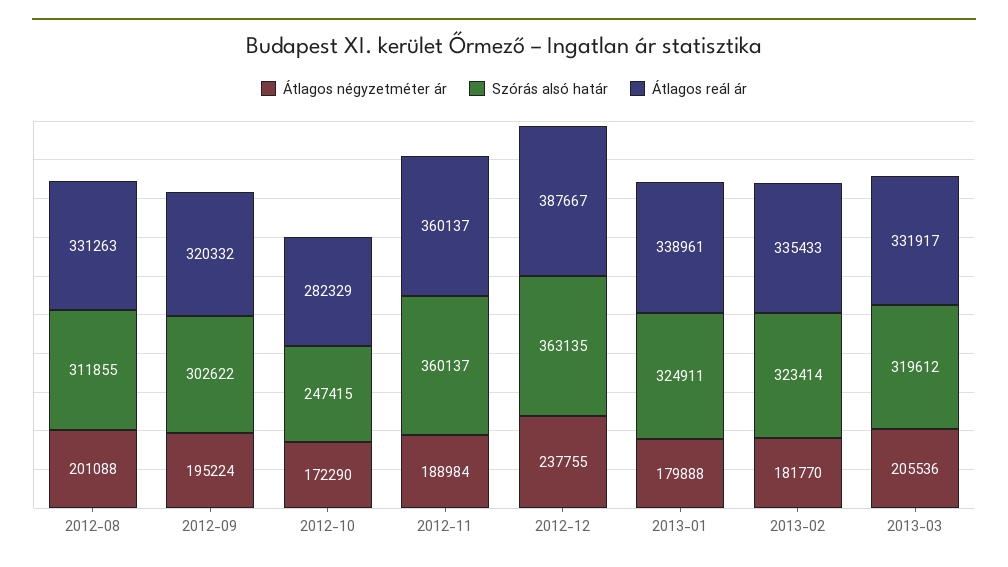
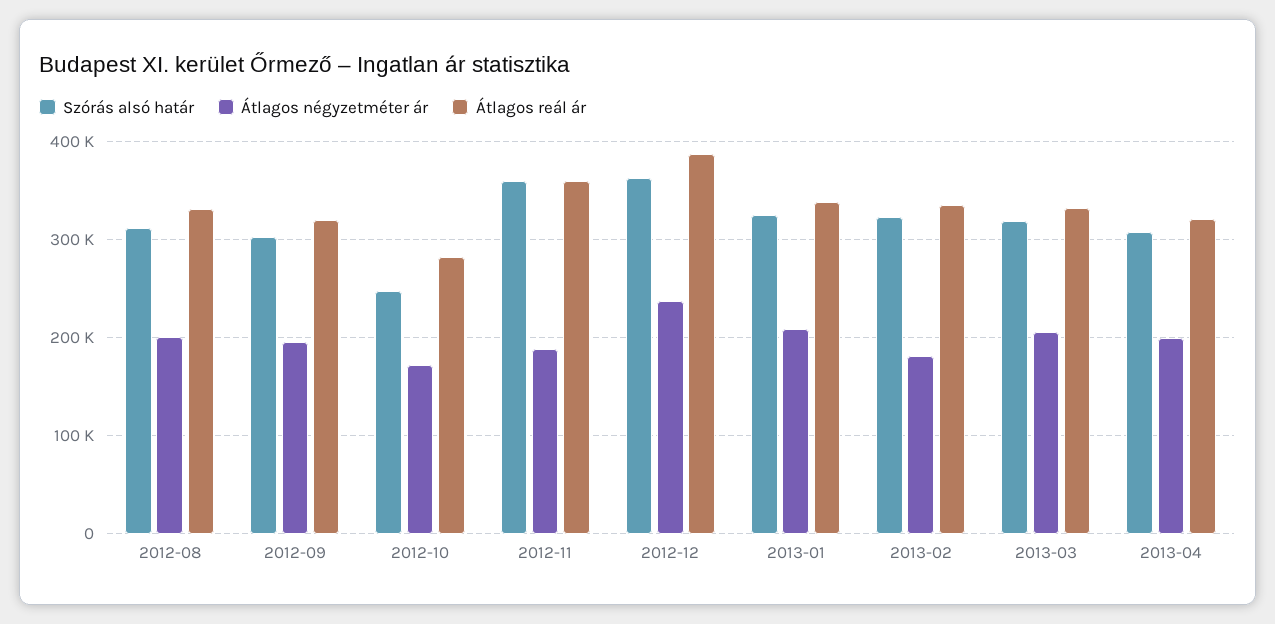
Átlagos négyzetméter ár, 2013-01: 179888 -> 210000
Szórás alsó határ, 2013-04: none -> 310000
Átlagos négyzetméter ár, 2013-04: none -> 200000
Átlagos reál ár, 2013-04: none -> 320000

